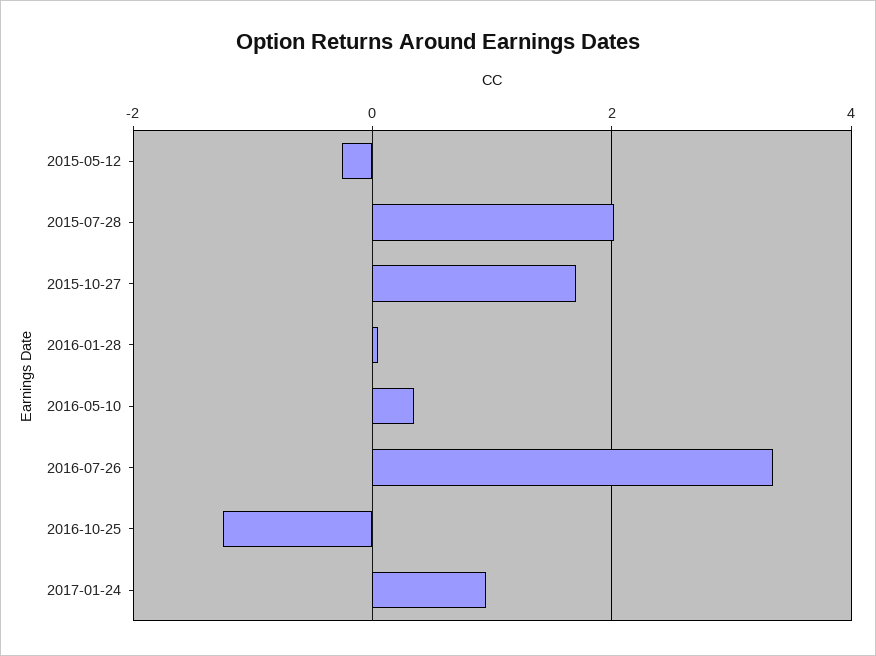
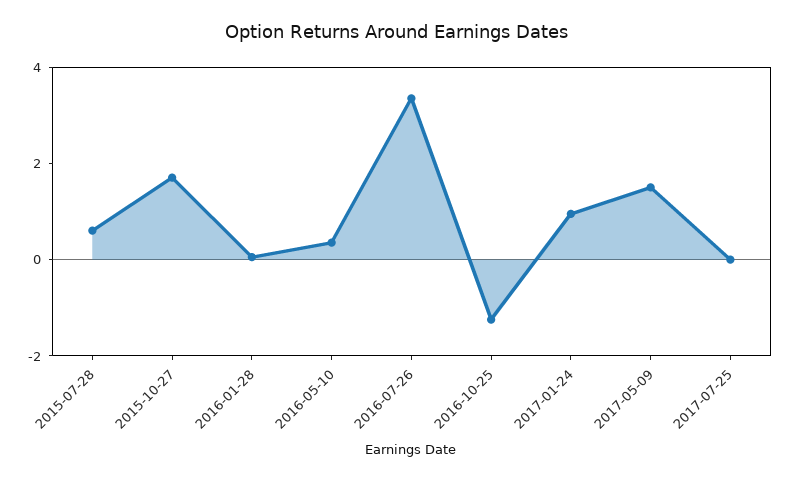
2015-05-12: -0.2 -> none
2015-07-28: 2 -> 0.5
2017-05-09: none -> 1.5
2017-07-25: none -> 0

